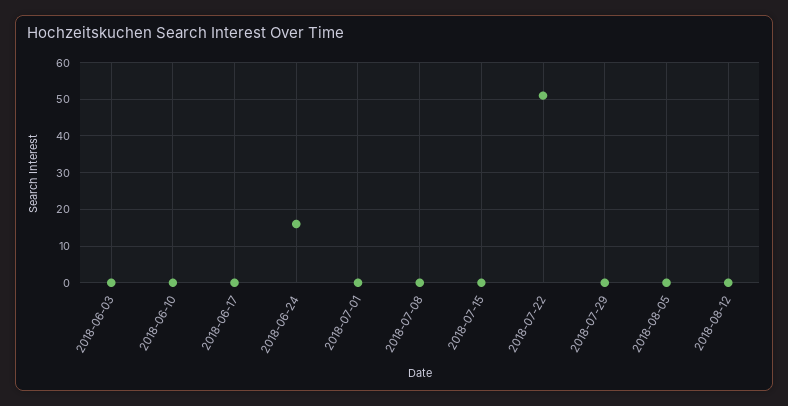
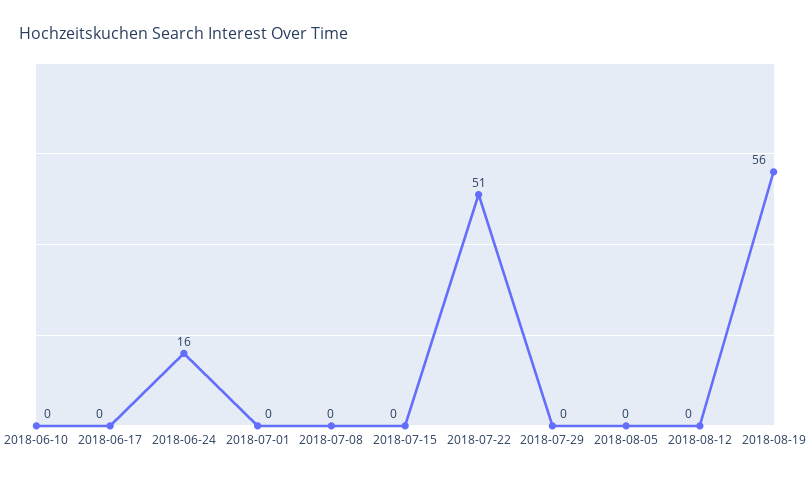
2018-06-03: 0 -> none
2018-08-19: none -> 56

